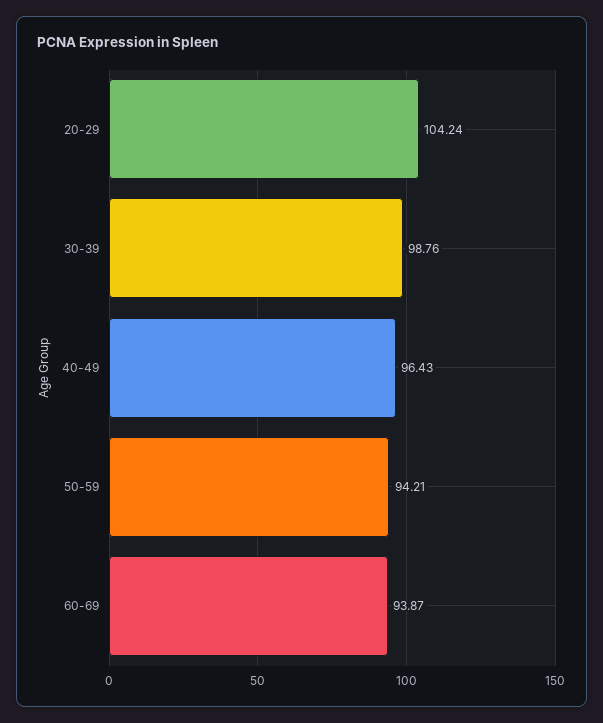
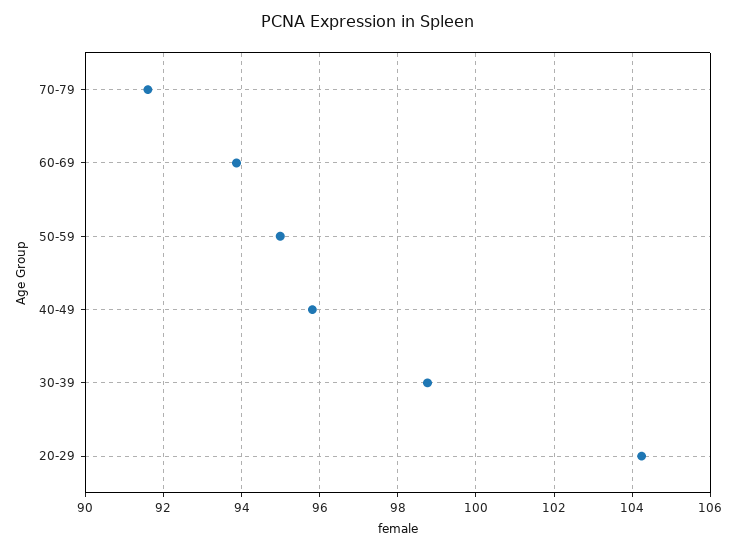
40-49: 96.43 -> 95.8
50-59: 94.21 -> 95
70-79: none -> 91.6

